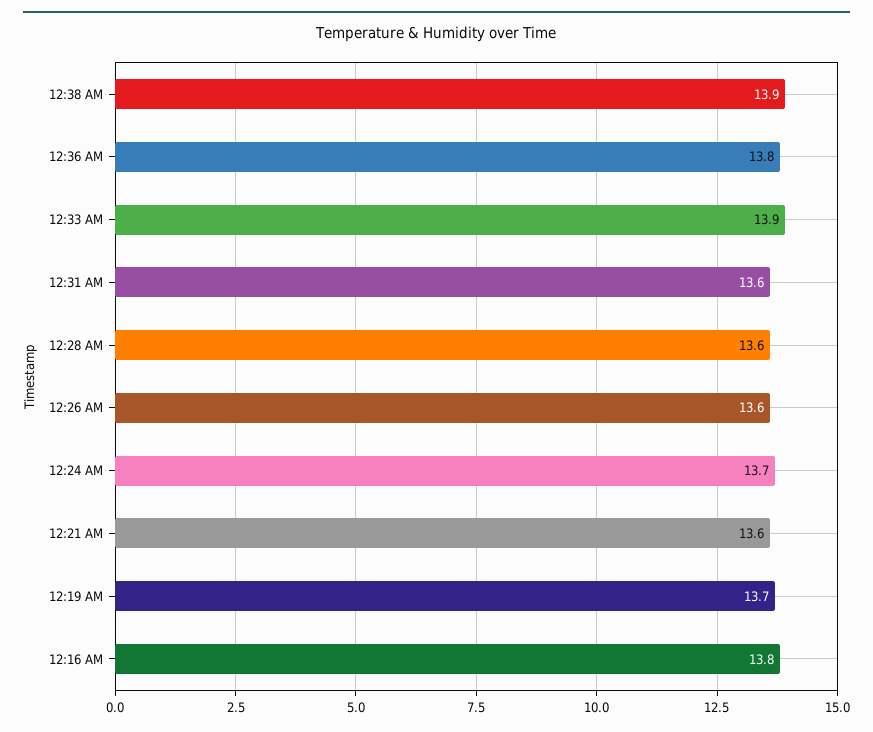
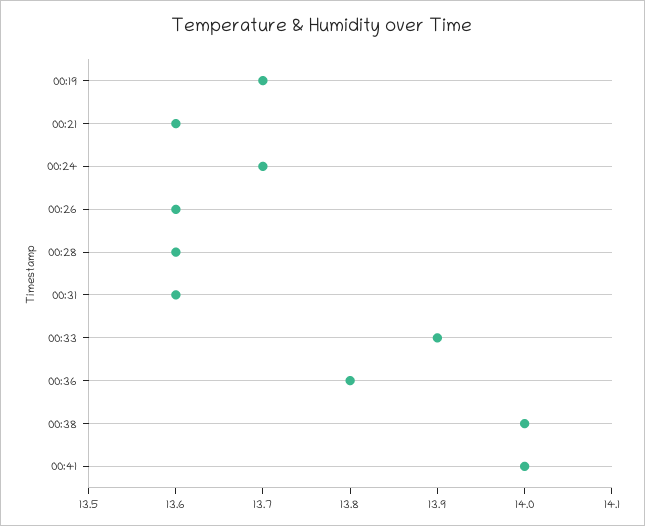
12:38 AM: 13.9 -> 14
12:16 AM: 13.8 -> none
00:41: none -> 14

